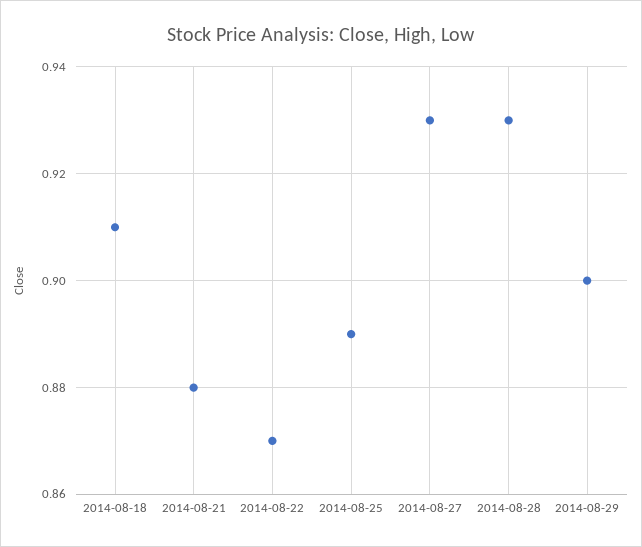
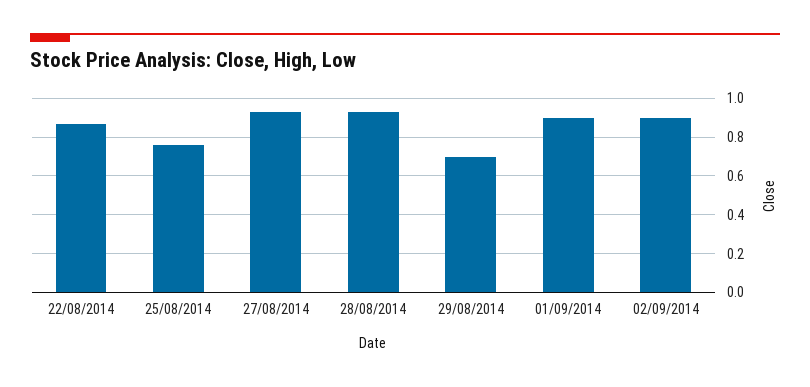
2014-08-18: 0.91 -> none
2014-08-21: 0.88 -> none
2014-08-25: 0.89 -> 0.75
2014-08-29: 0.9 -> 0.7
01/09/2014: none -> 0.9
02/09/2014: none -> 0.9

